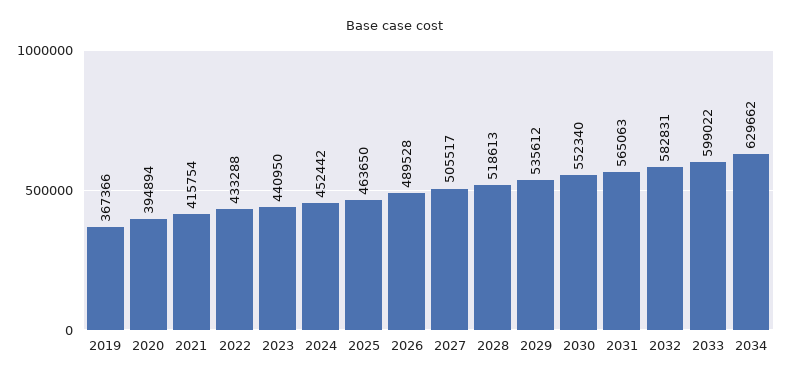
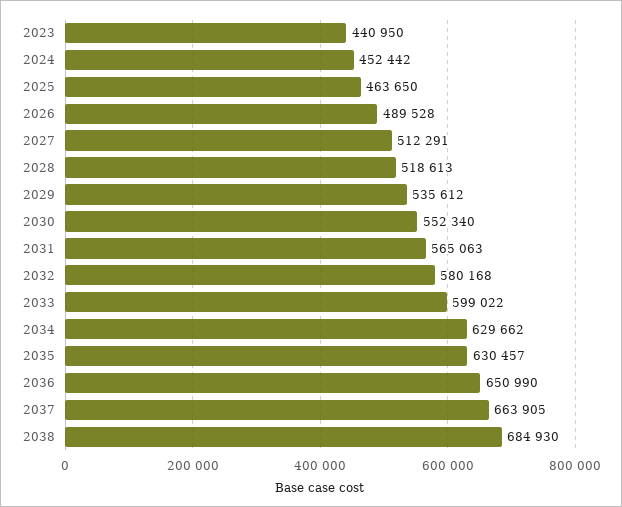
2019: 367366 -> none
2020: 394894 -> none
2021: 415754 -> none
2022: 433288 -> none
2027: 505517 -> 512291
2032: 582831 -> 580168
2035: none -> 630457
2036: none -> 650990
2037: none -> 663905
2038: none -> 684930

